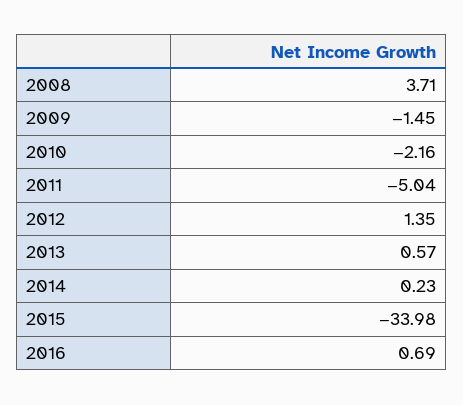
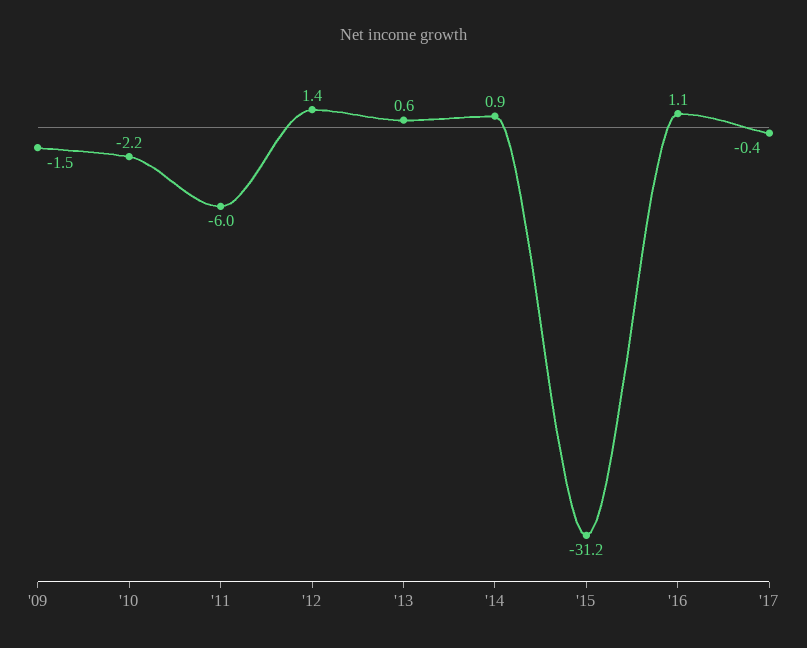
2008: 3.71 -> none
2011: -5.04 -> -6
2014: 0.23 -> 0.9
2015: -33.98 -> -31.2
2016: 0.69 -> 1.1
'17: none -> -0.4

